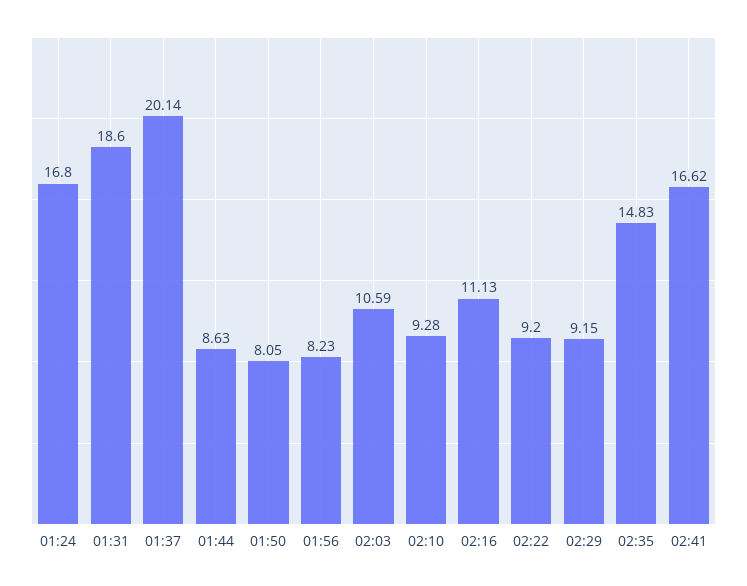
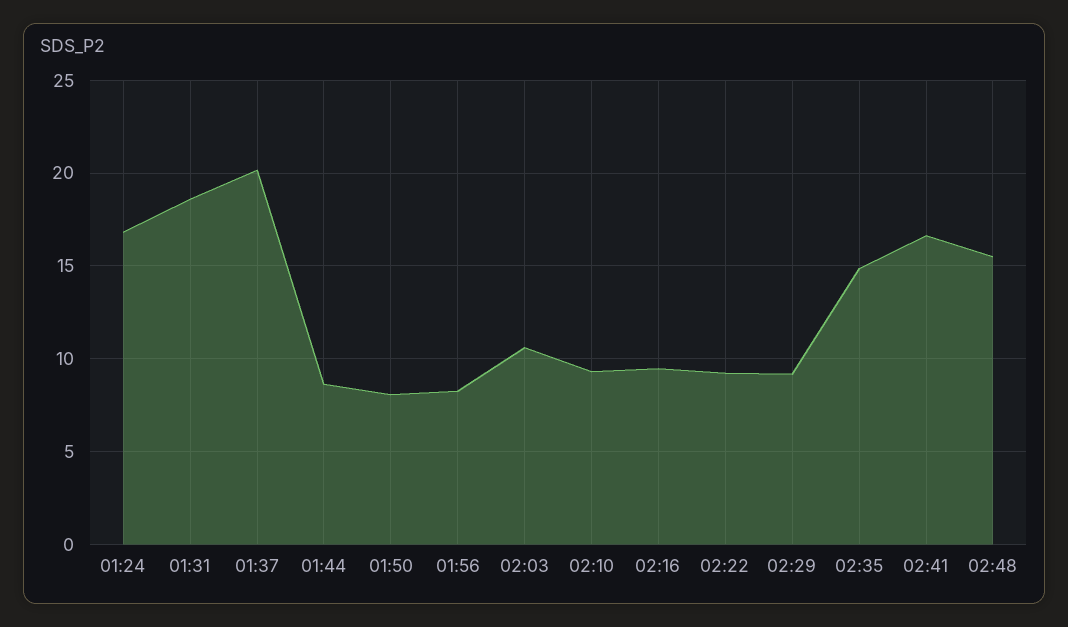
02:16: 11.13 -> 9.5
02:48: none -> 15.5

